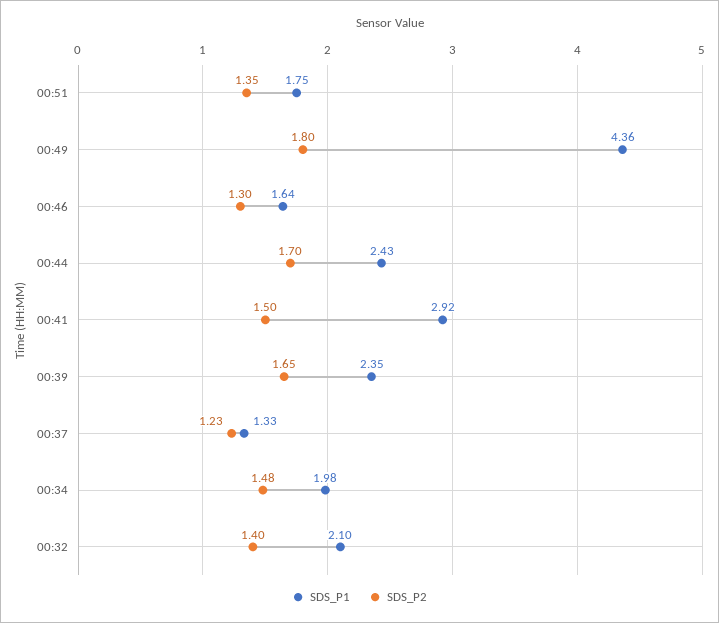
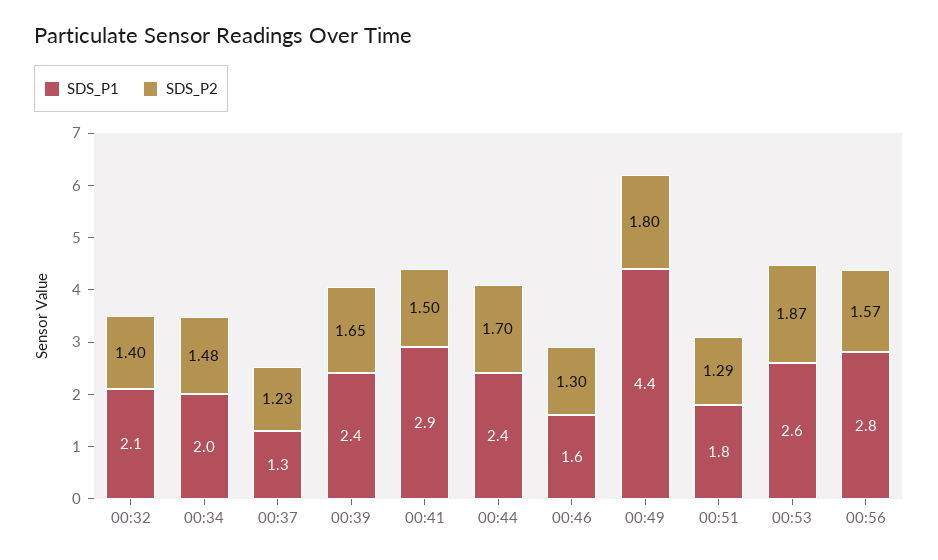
SDS_P2, 00:51: 1.35 -> 1.29
SDS_P1, 00:53: none -> 2.6
SDS_P2, 00:53: none -> 1.87
SDS_P1, 00:56: none -> 2.8
SDS_P2, 00:56: none -> 1.57

